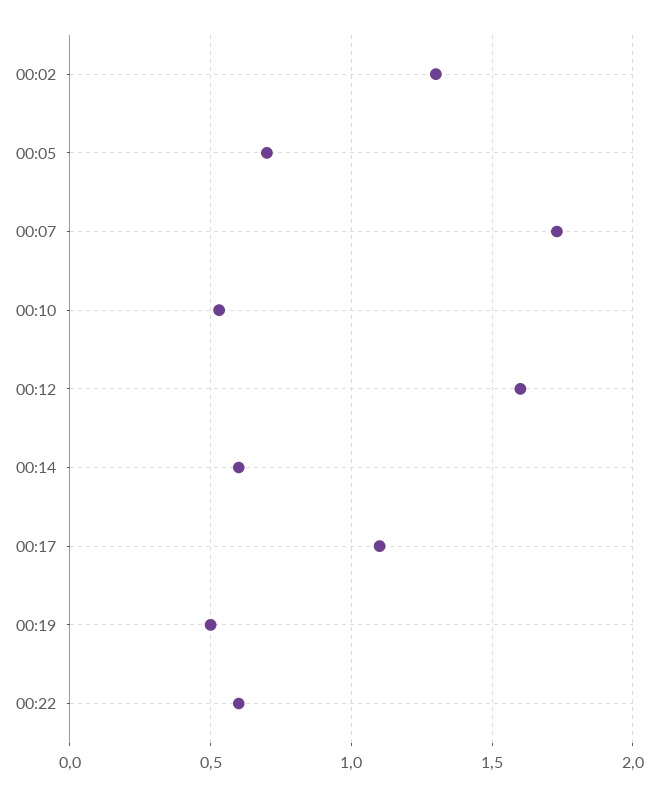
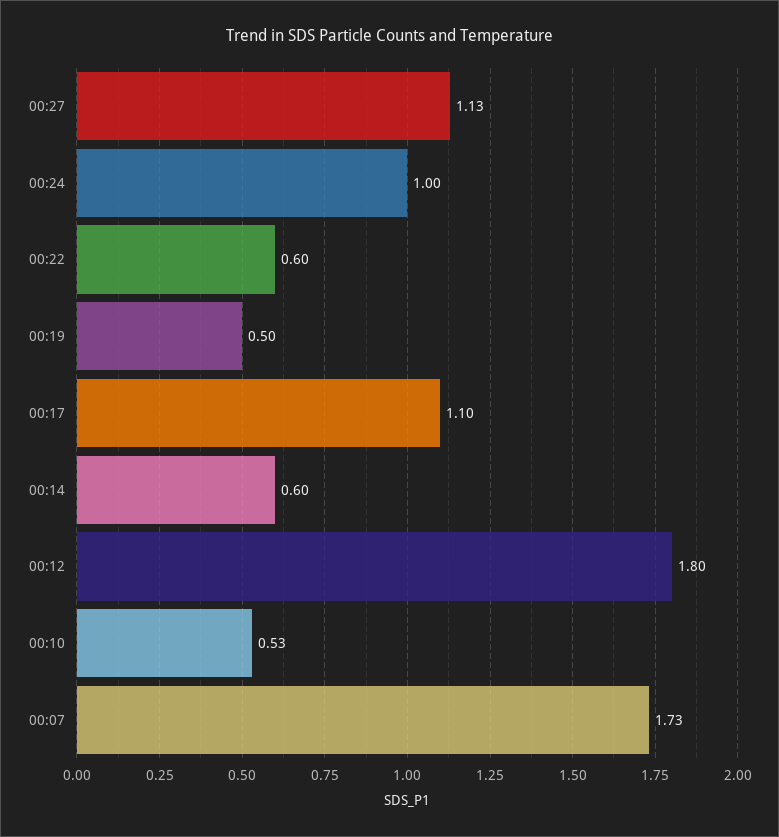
00:02: 1.3 -> none
00:05: 0.7 -> none
00:12: 1.6 -> 1.8
00:27: none -> 1.13
00:24: none -> 1

